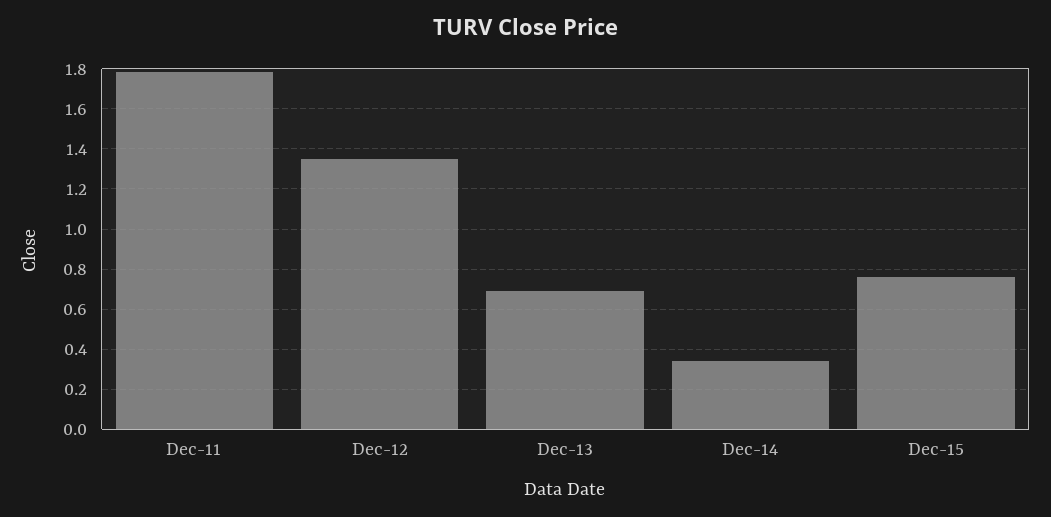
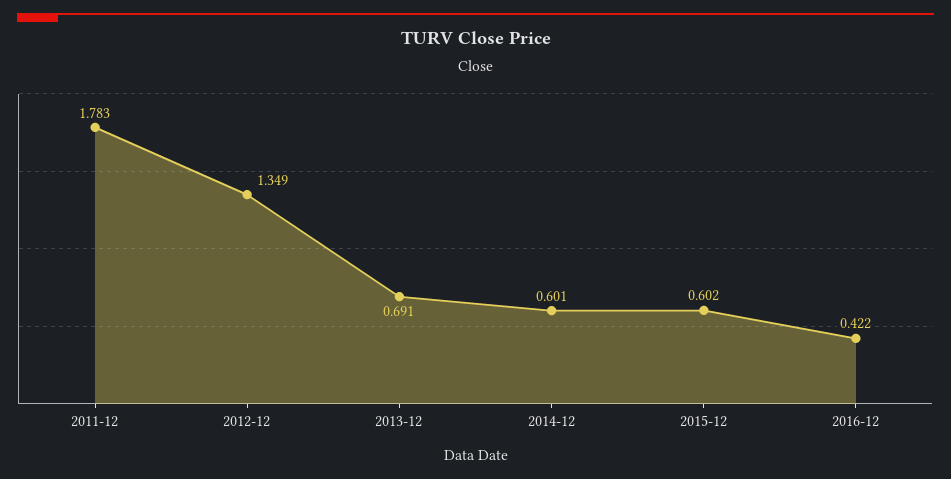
Dec-14: 0.35 -> 0.601
Dec-15: 0.75 -> 0.602
2016-12: none -> 0.422

